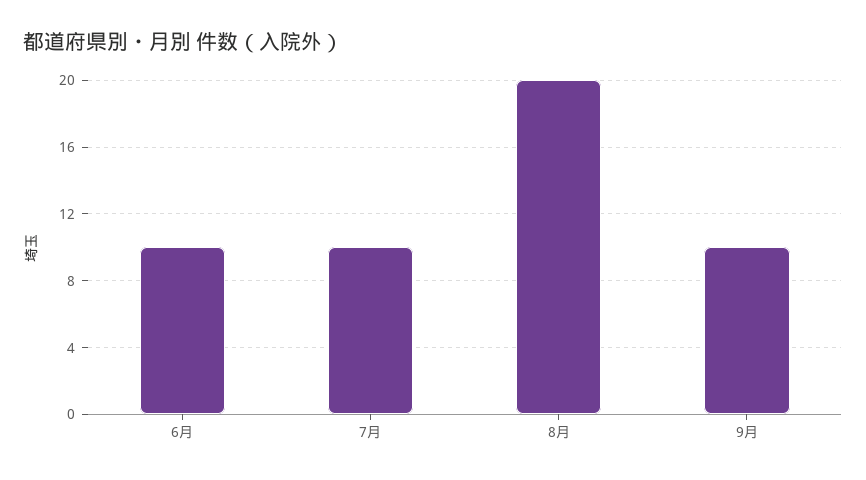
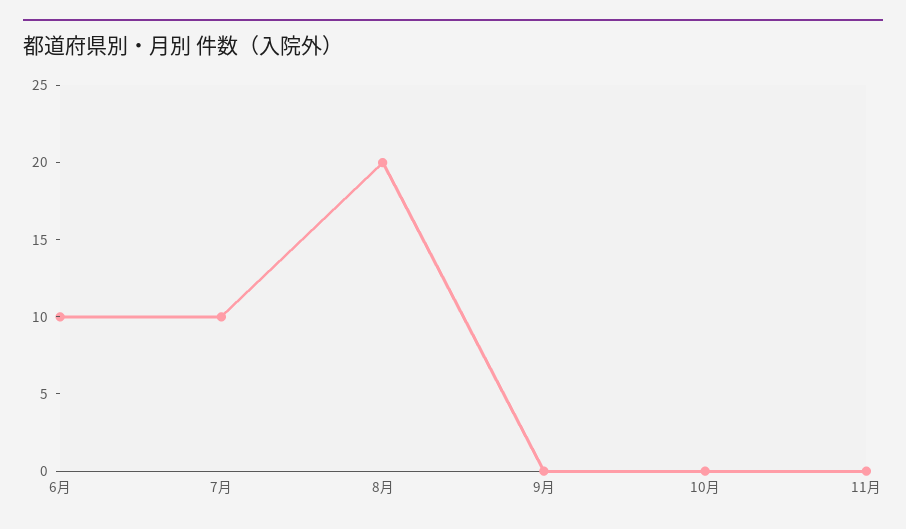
9月: 10 -> 0
10月: none -> 0
11月: none -> 0

